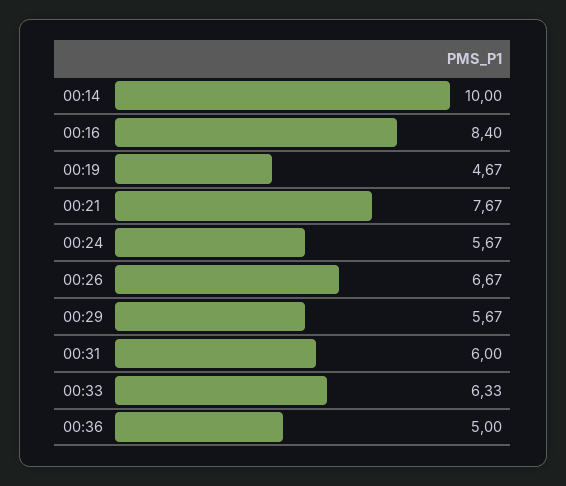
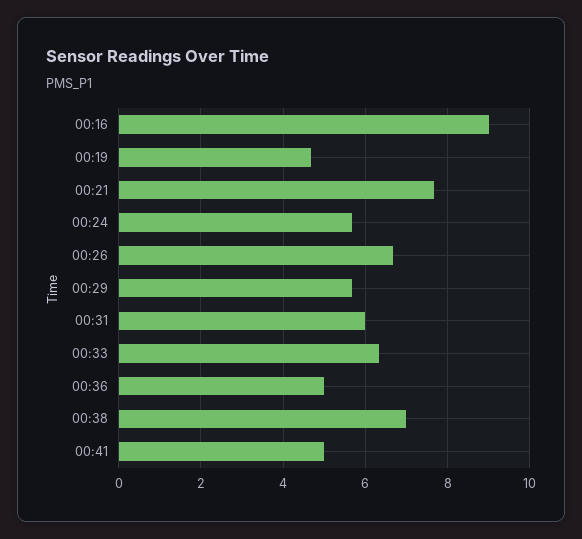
00:14: 10 -> none
00:16: 8.4 -> 9
00:38: none -> 7
00:41: none -> 5

